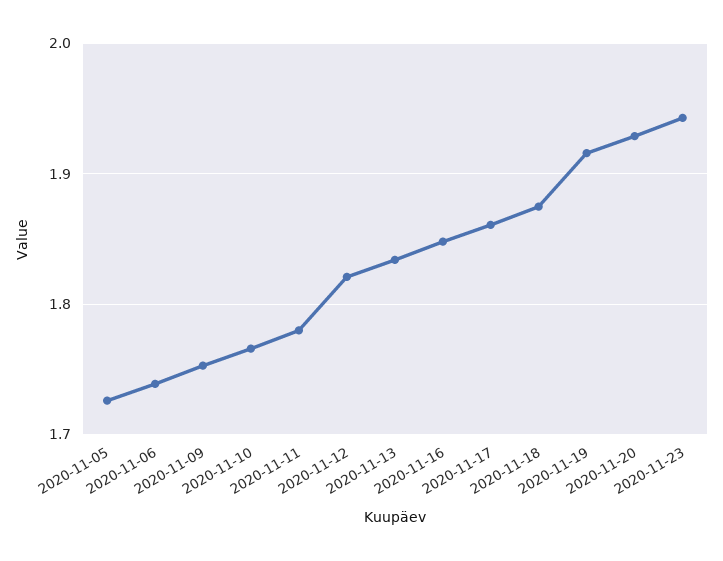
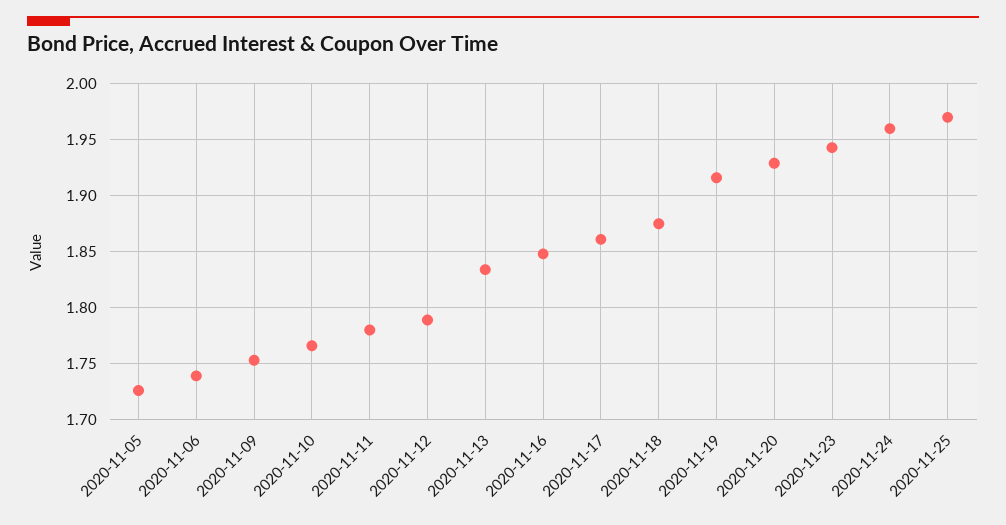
2020-11-12: 1.82 -> 1.79
2020-11-24: none -> 1.96
2020-11-25: none -> 1.97

